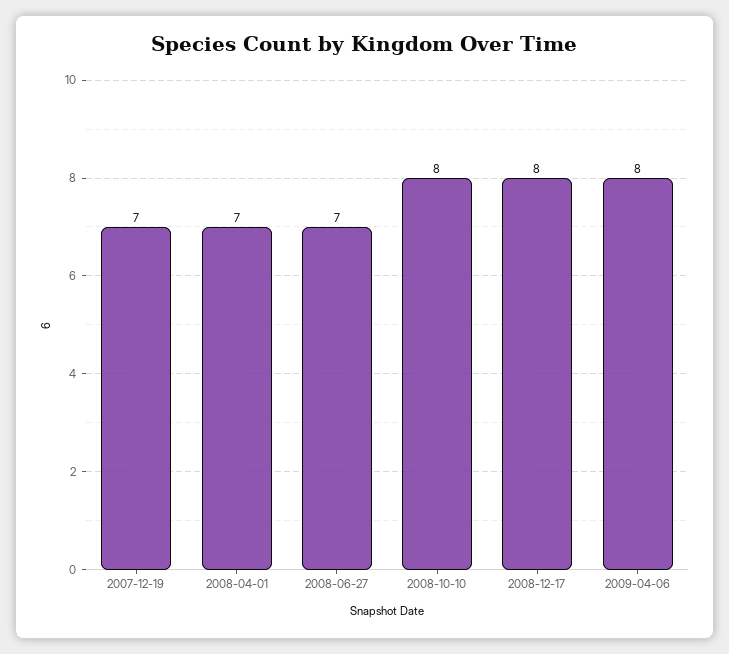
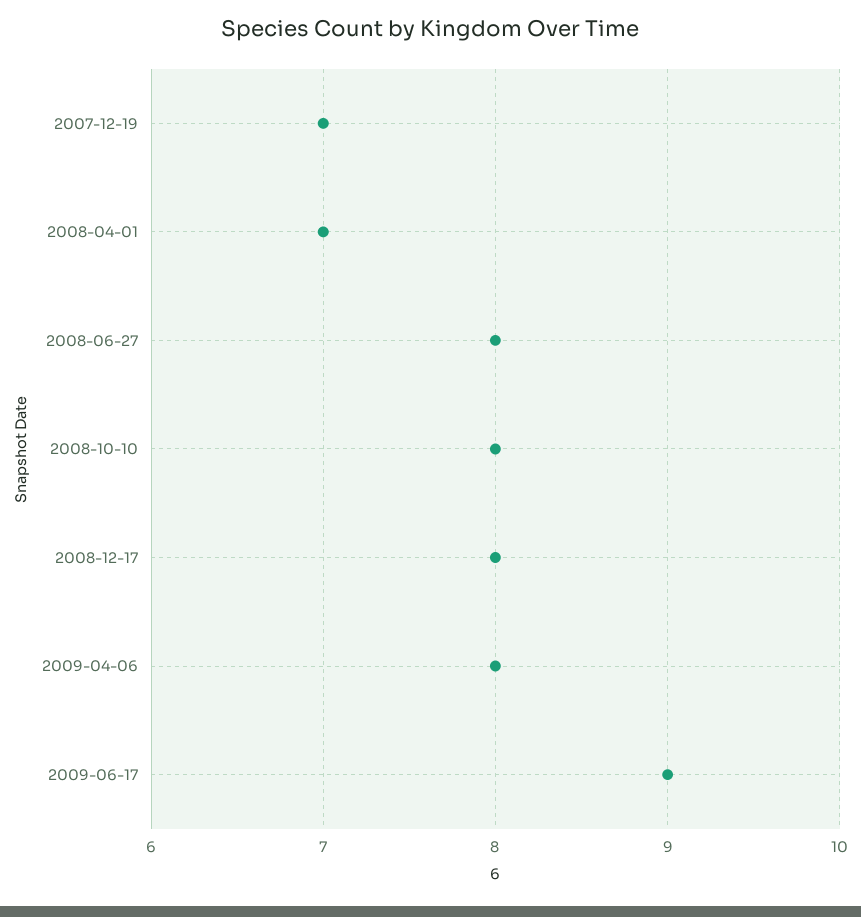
2008-06-27: 7 -> 8
2009-06-17: none -> 9

